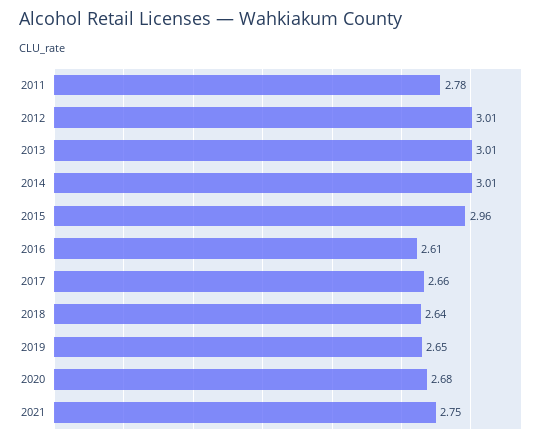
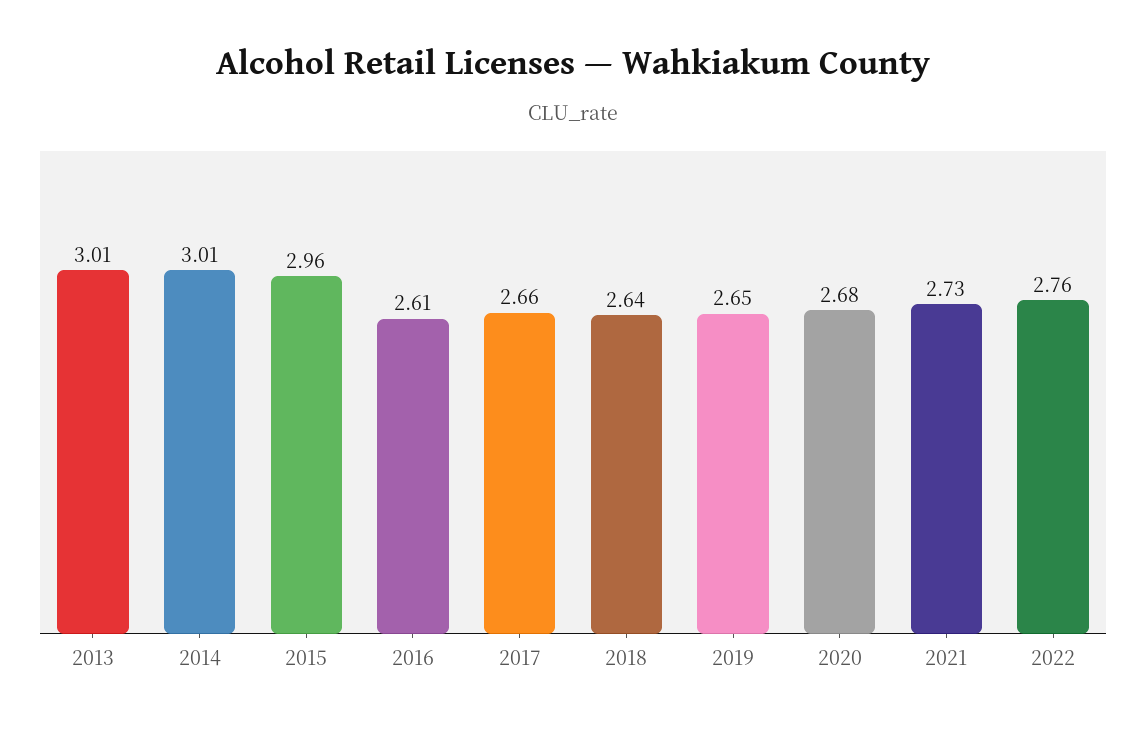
2011: 2.78 -> none
2012: 3.01 -> none
2021: 2.75 -> 2.73
2022: none -> 2.76

